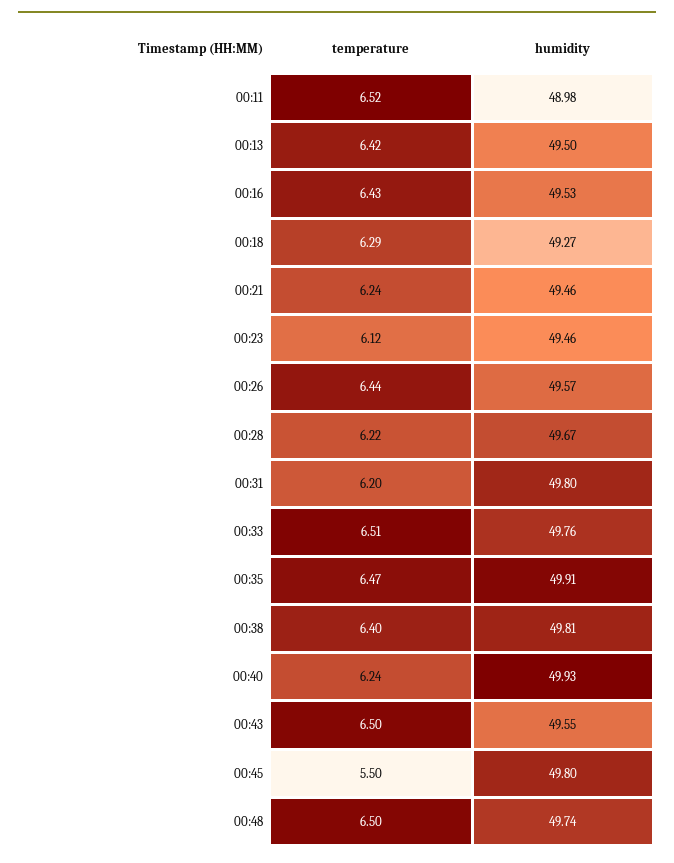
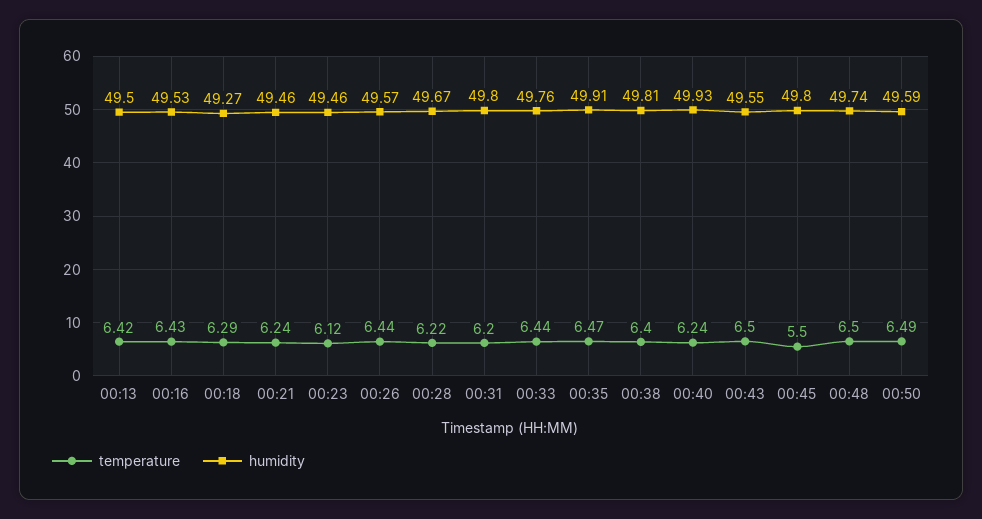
temperature, 00:11: 6.52 -> none
humidity, 00:11: 48.98 -> none
temperature, 00:33: 6.51 -> 6.44
temperature, 00:50: none -> 6.49
humidity, 00:50: none -> 49.59

